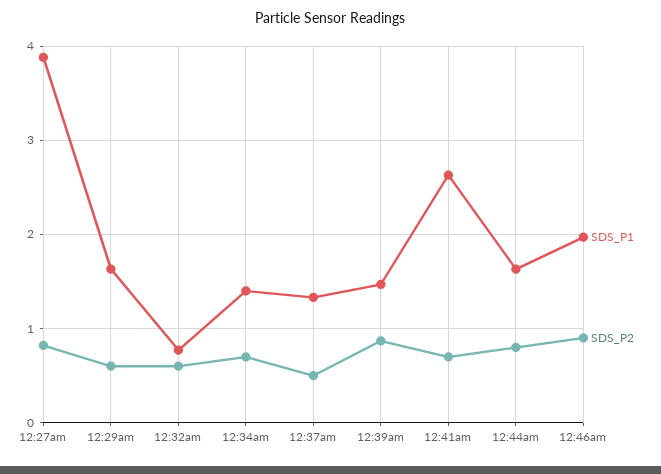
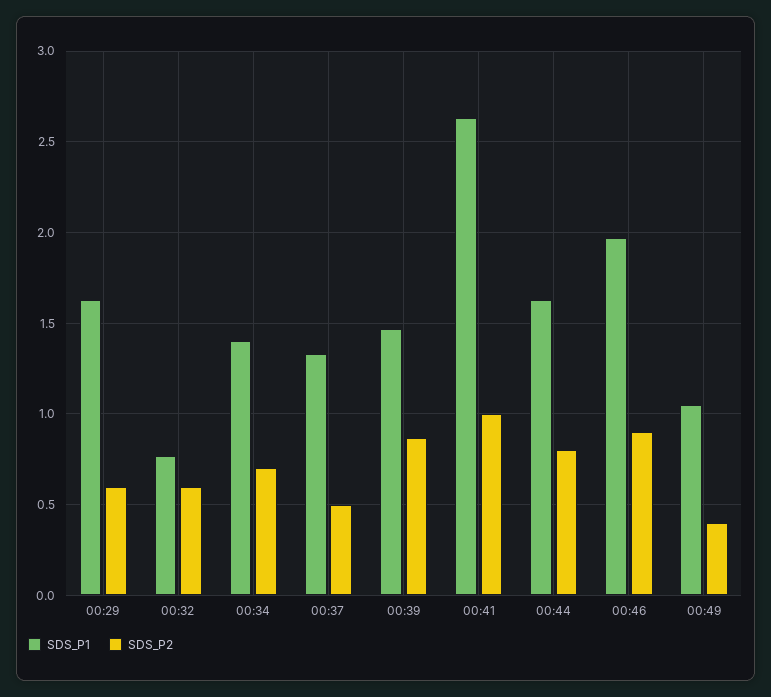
SDS_P1, 12:27am: 3.9 -> none
SDS_P2, 12:27am: 0.8 -> none
SDS_P2, 12:41am: 0.7 -> 1
SDS_P1, 00:49: none -> 1.05
SDS_P2, 00:49: none -> 0.4

